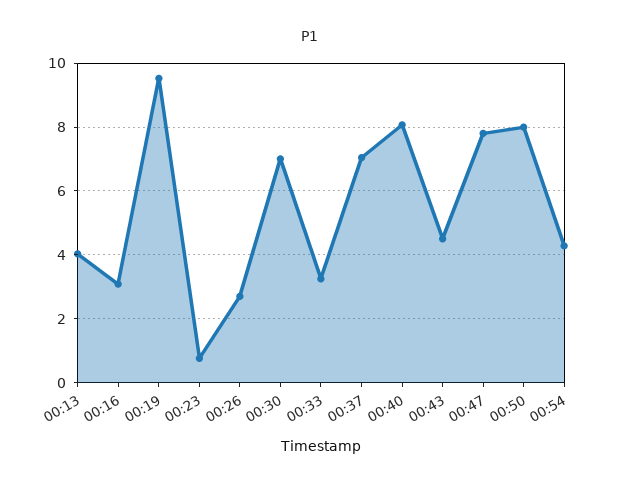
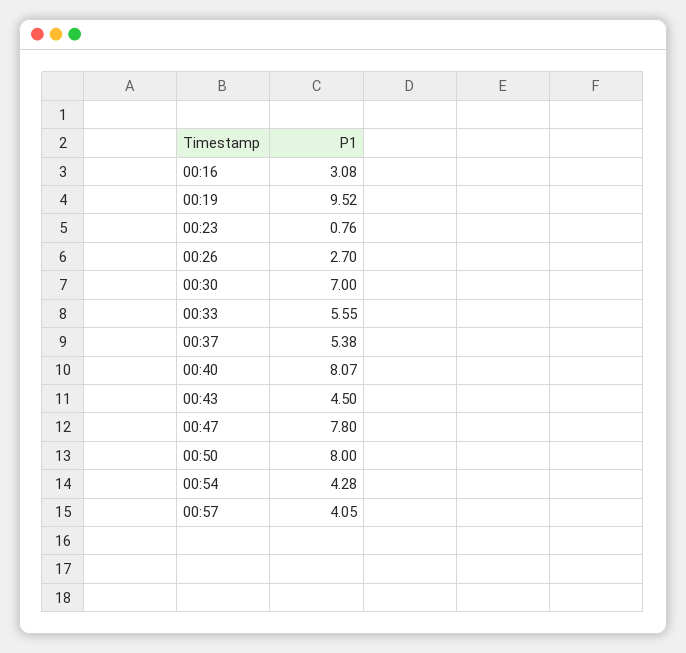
00:13: 4 -> none
00:33: 3.2 -> 5.55
00:37: 7 -> 5.38
00:57: none -> 4.05

